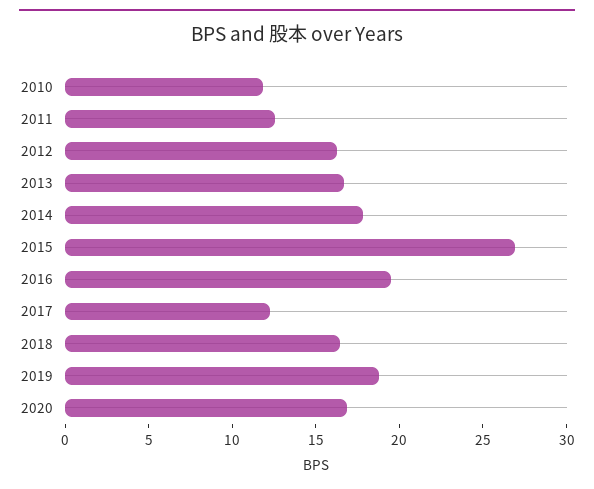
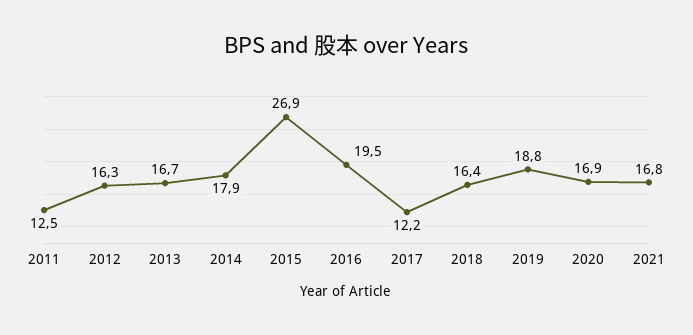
2010: 12 -> none
2021: none -> 16.8

